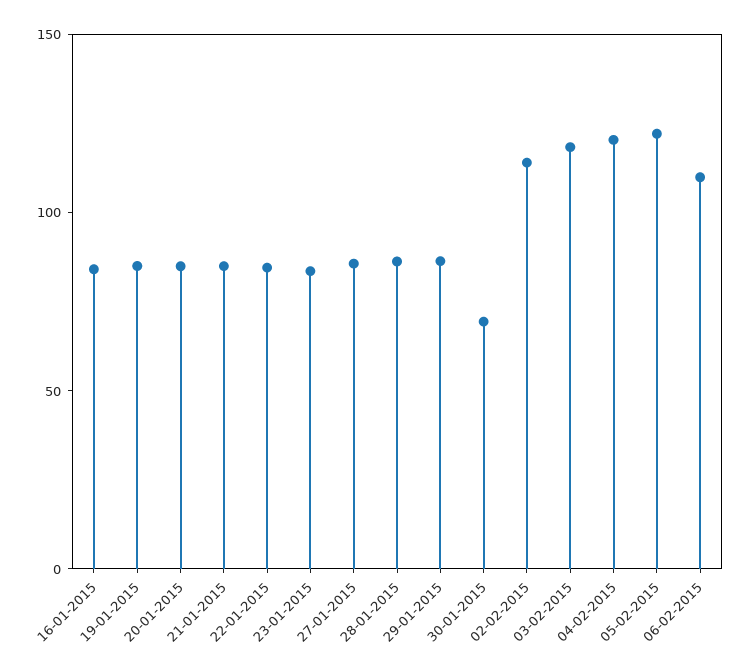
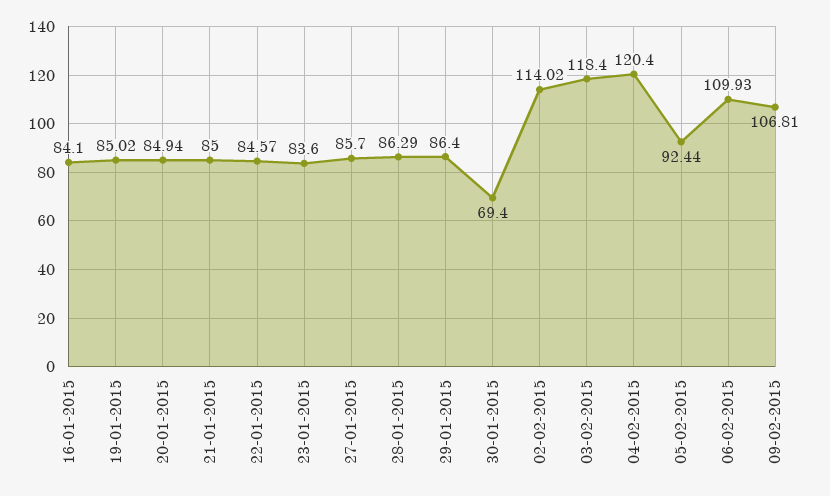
05-02-2015: 120 -> 92.44
09-02-2015: none -> 106.81

